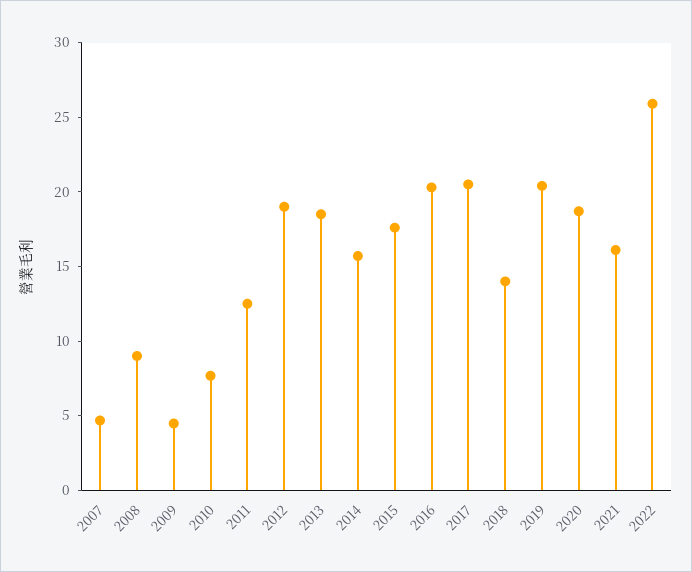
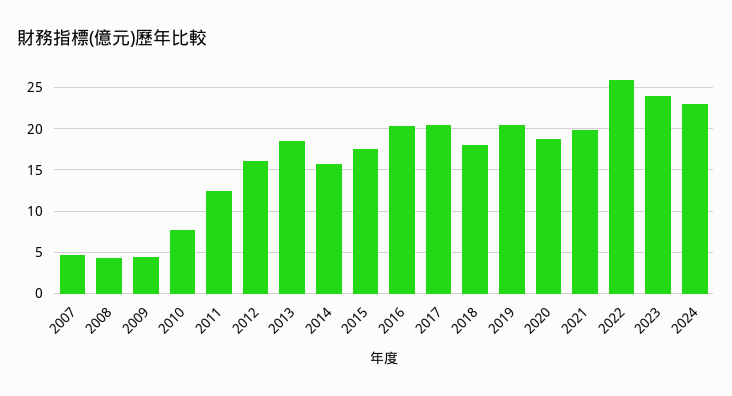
2008: 9 -> 4
2012: 19 -> 16
2018: 14 -> 18
2021: 16 -> 20
2023: none -> 24
2024: none -> 23

